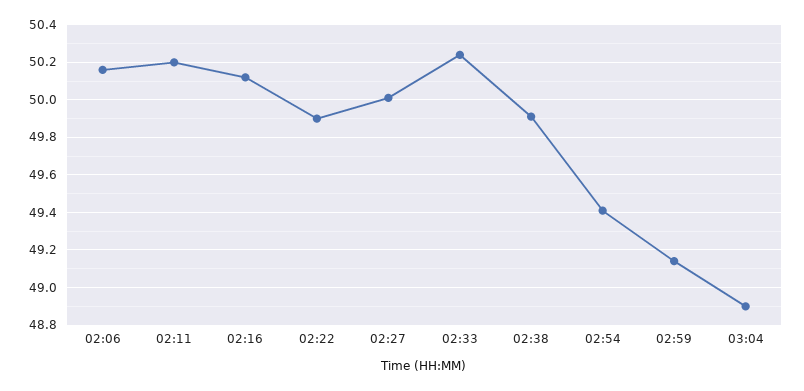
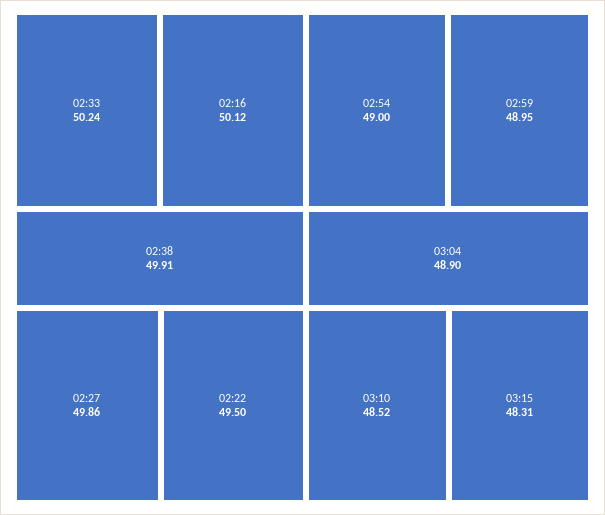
02:06: 50.15 -> none
02:11: 50.2 -> none
02:22: 49.9 -> 49.5
02:27: 50 -> 49.86
02:54: 49.4 -> 49
02:59: 49.15 -> 48.95
03:10: none -> 48.52
03:15: none -> 48.31

